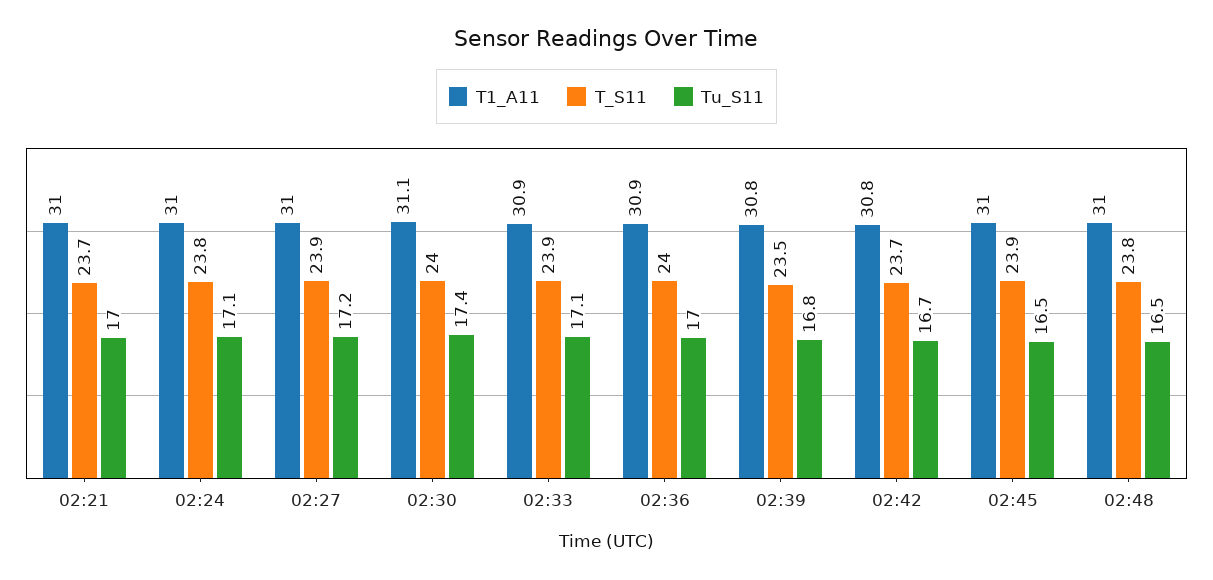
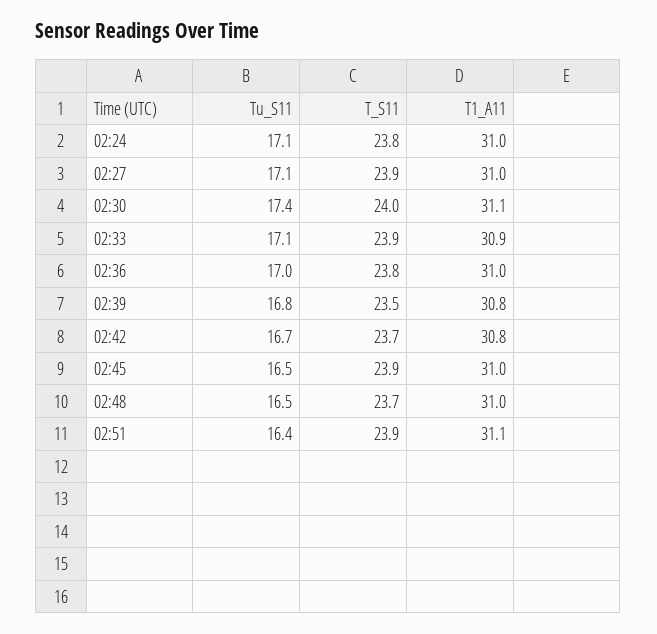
T1_A11, 02:21: 31 -> none
T_S11, 02:21: 23.7 -> none
Tu_S11, 02:21: 17 -> none
Tu_S11, 02:27: 17.2 -> 17.1
T1_A11, 02:36: 30.9 -> 31
T_S11, 02:36: 24 -> 23.8
T_S11, 02:48: 23.8 -> 23.7
Tu_S11, 02:51: none -> 16.4
T_S11, 02:51: none -> 23.9
T1_A11, 02:51: none -> 31.1

